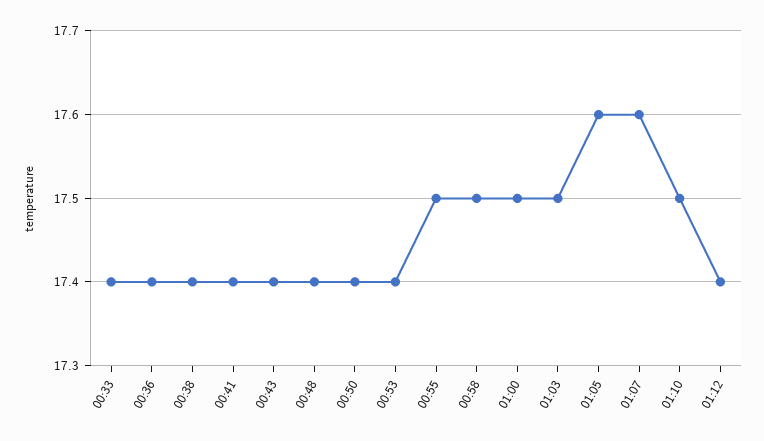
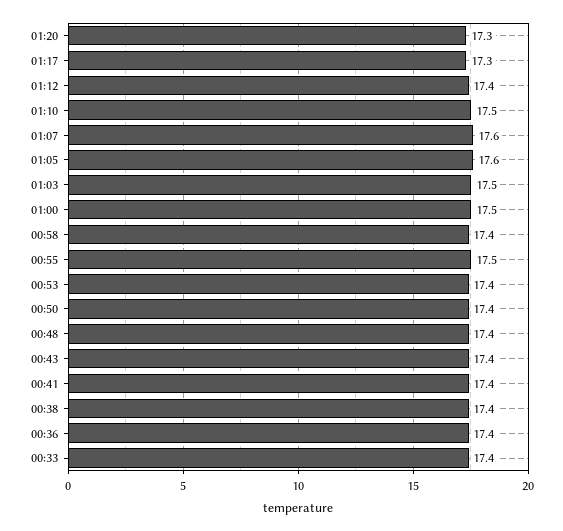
00:58: 17.5 -> 17.4
01:20: none -> 17.3
01:17: none -> 17.3

